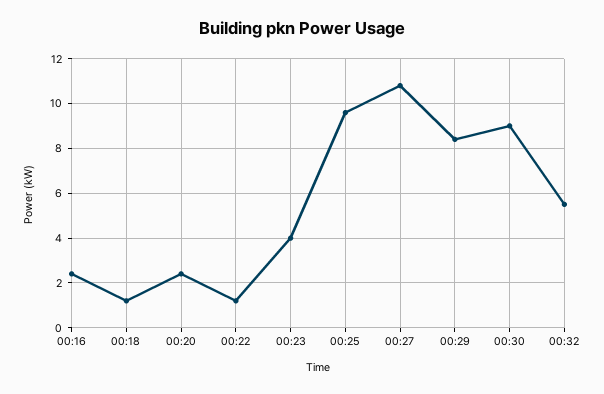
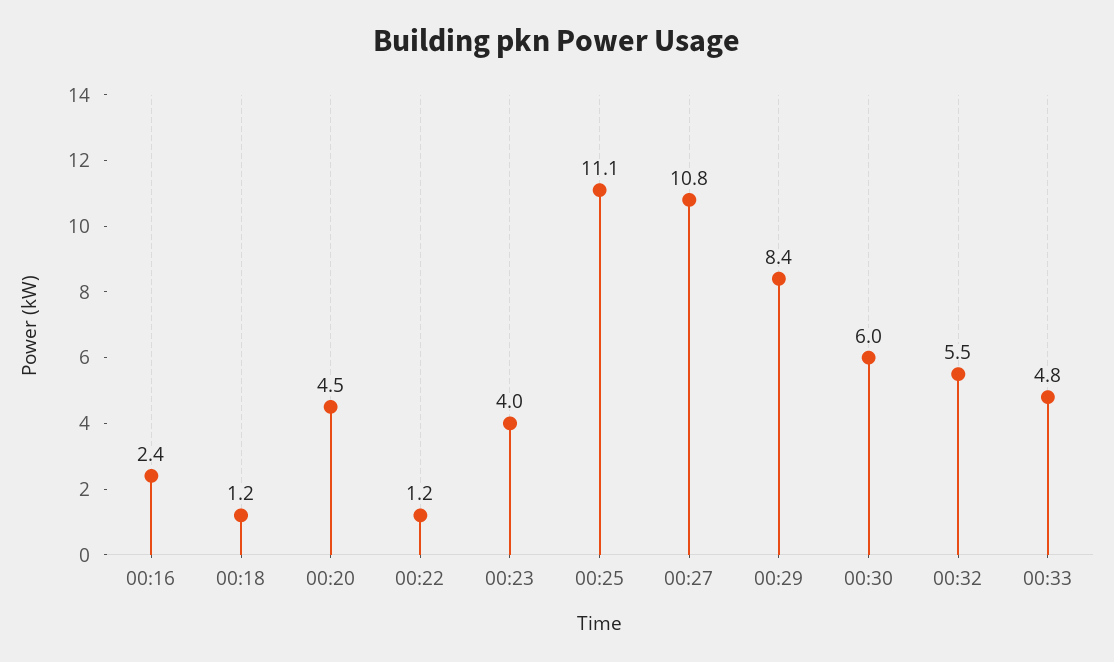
00:20: 2.5 -> 4.5
00:25: 9.5 -> 11.1
00:30: 9 -> 6
00:33: none -> 4.8

